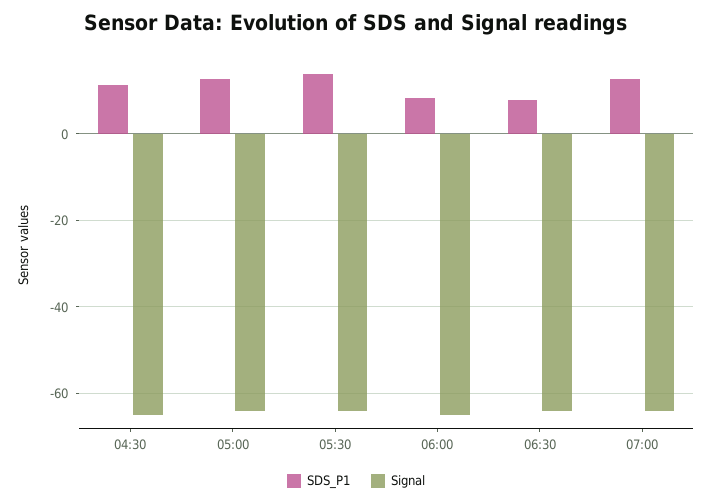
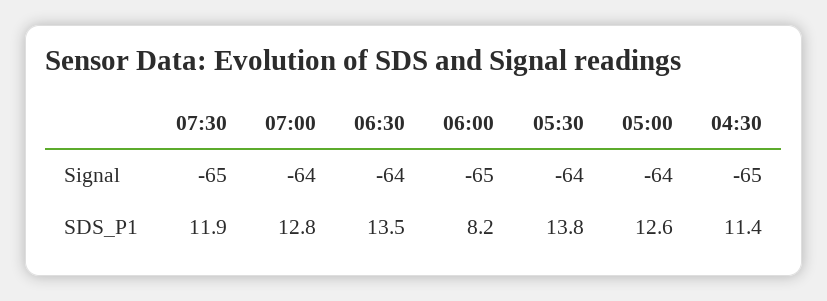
SDS_P1, 06:30: 8 -> 13.5
Signal, 07:30: none -> -65
SDS_P1, 07:30: none -> 11.9

